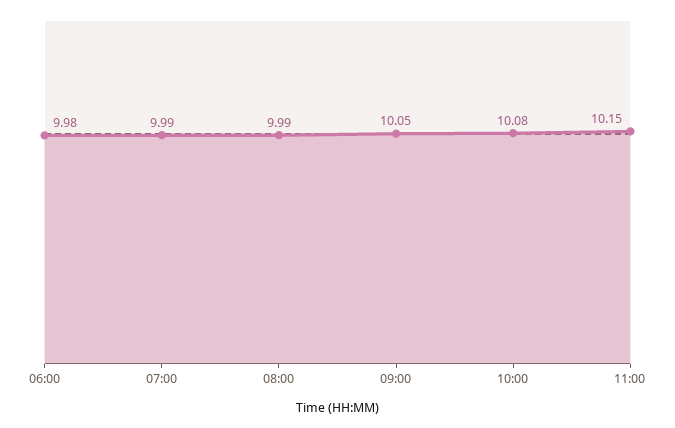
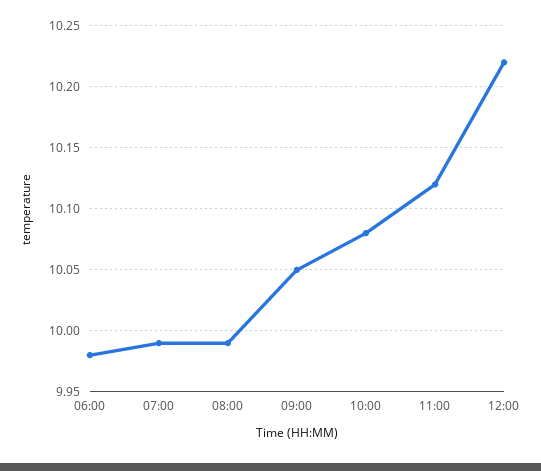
11:00: 10.15 -> 10.12
12:00: none -> 10.22

